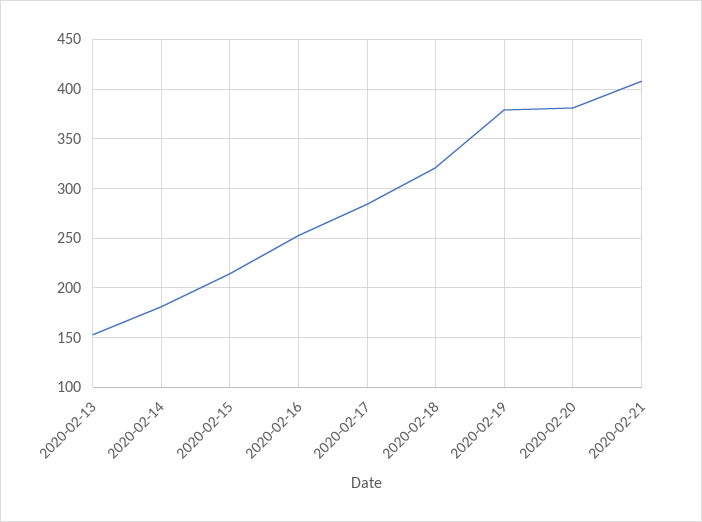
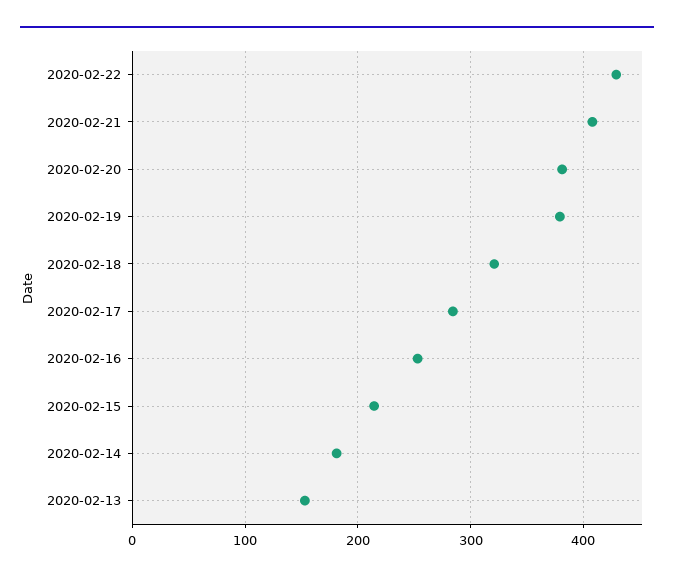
2020-02-22: none -> 430

